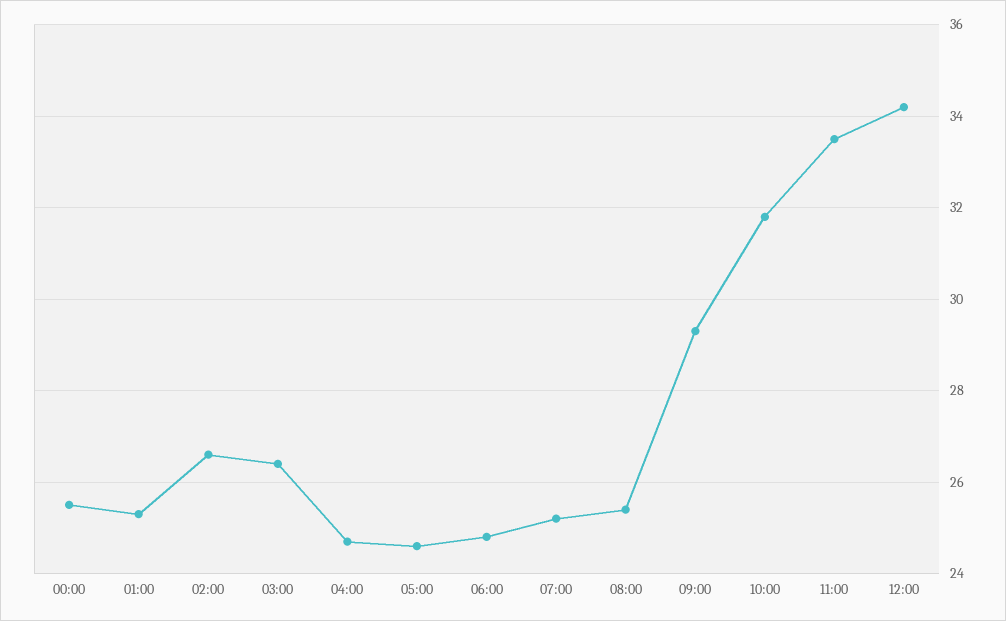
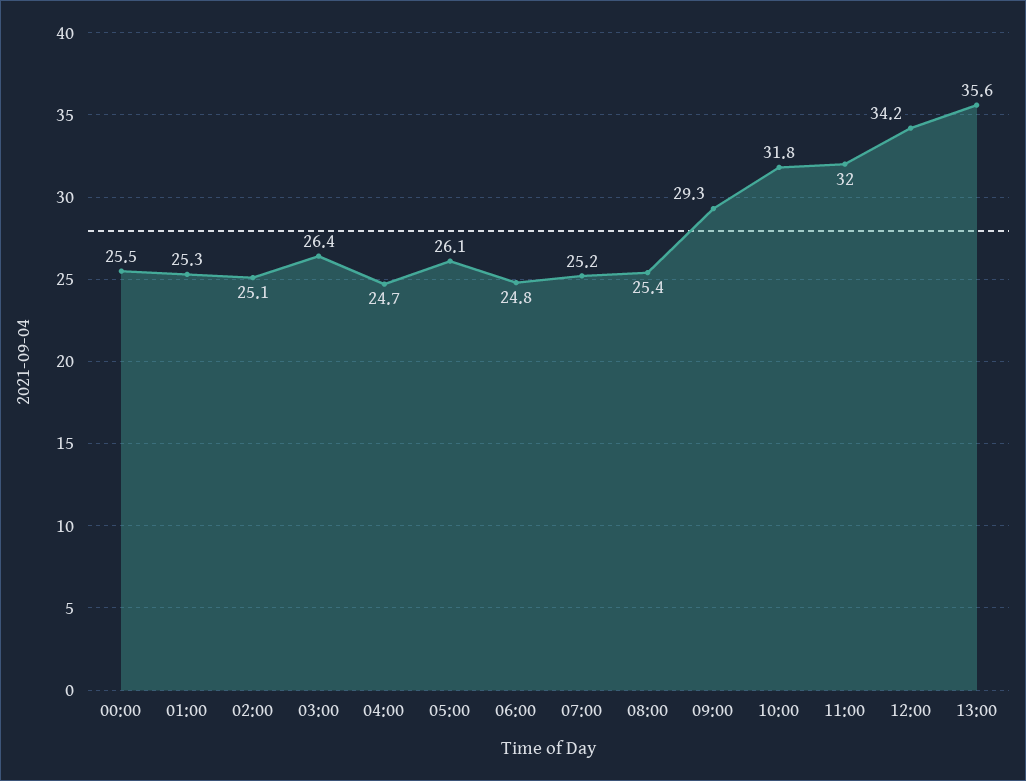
02:00: 26.5 -> 25.1
05:00: 24.5 -> 26.1
11:00: 33.5 -> 32
13:00: none -> 35.6

